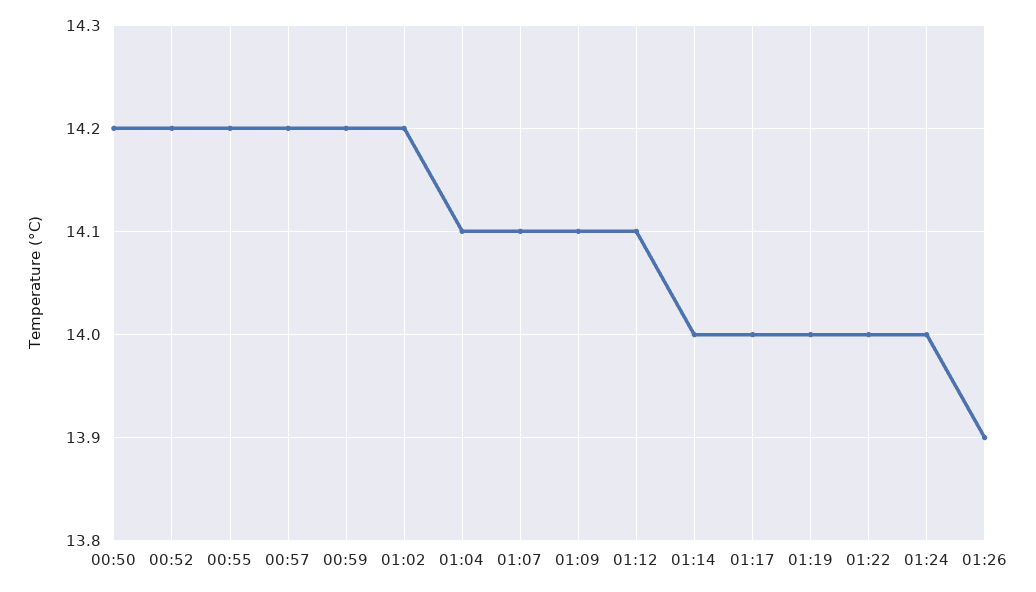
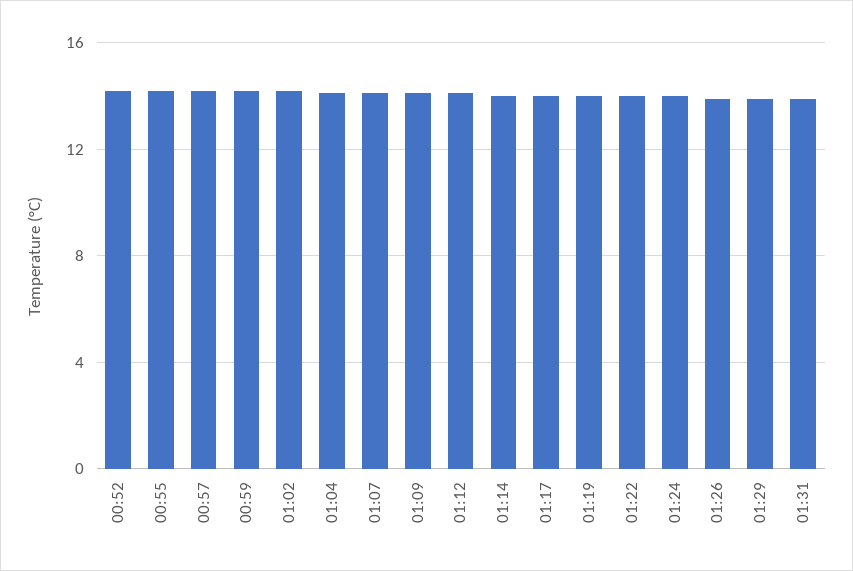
00:50: 14.2 -> none
01:29: none -> 14
01:31: none -> 14

